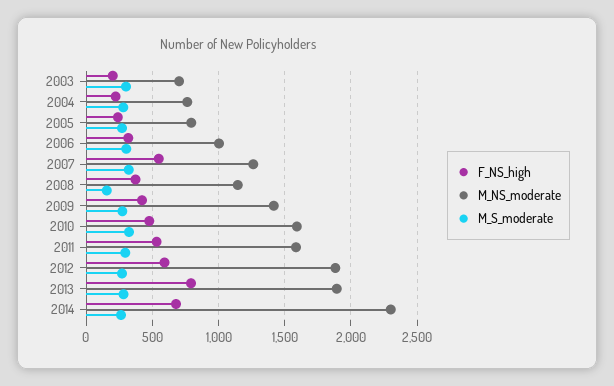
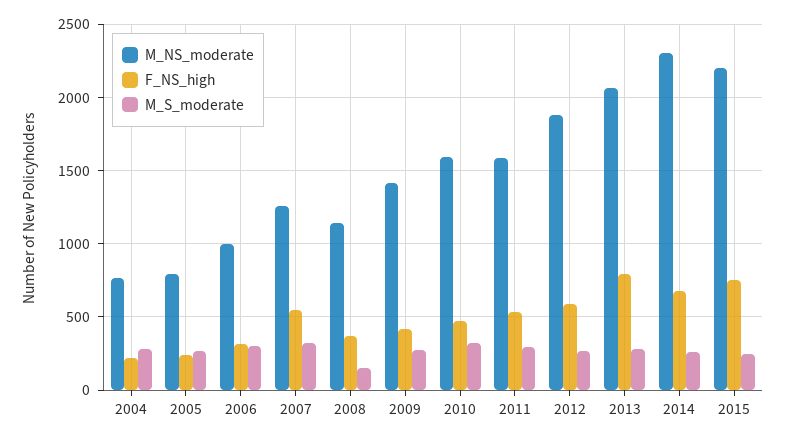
F_NS_high, 2003: 200 -> none
M_NS_moderate, 2003: 700 -> none
M_S_moderate, 2003: 300 -> none
M_NS_moderate, 2013: 1900 -> 2050
M_NS_moderate, 2015: none -> 2200
F_NS_high, 2015: none -> 750
M_S_moderate, 2015: none -> 250

